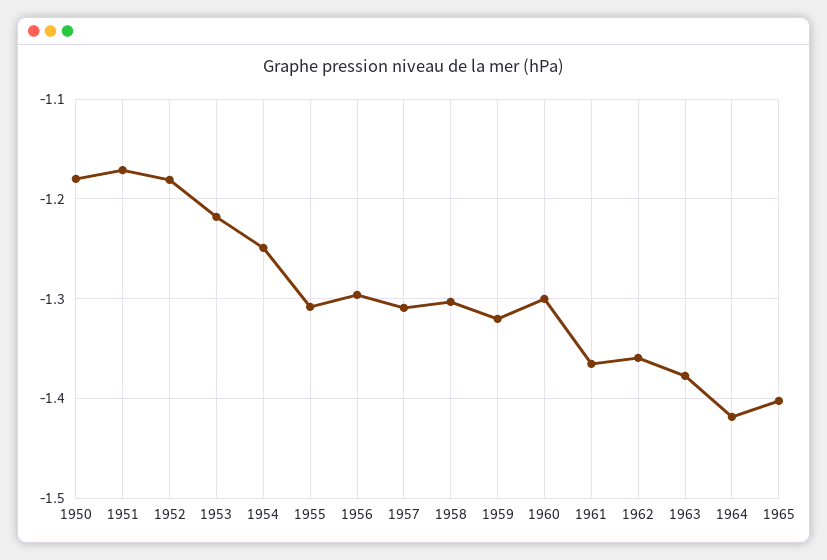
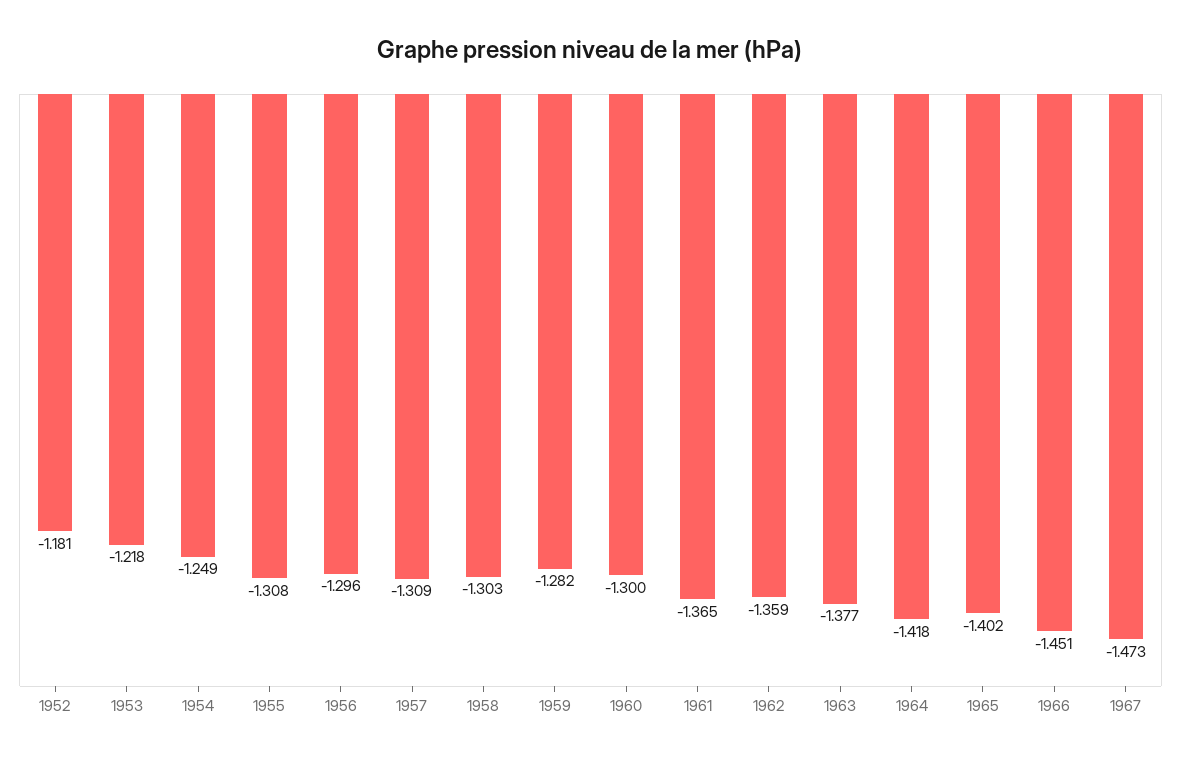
1950: -1.18 -> none
1951: -1.17 -> none
1959: -1.32 -> -1.282
1966: none -> -1.451
1967: none -> -1.473

